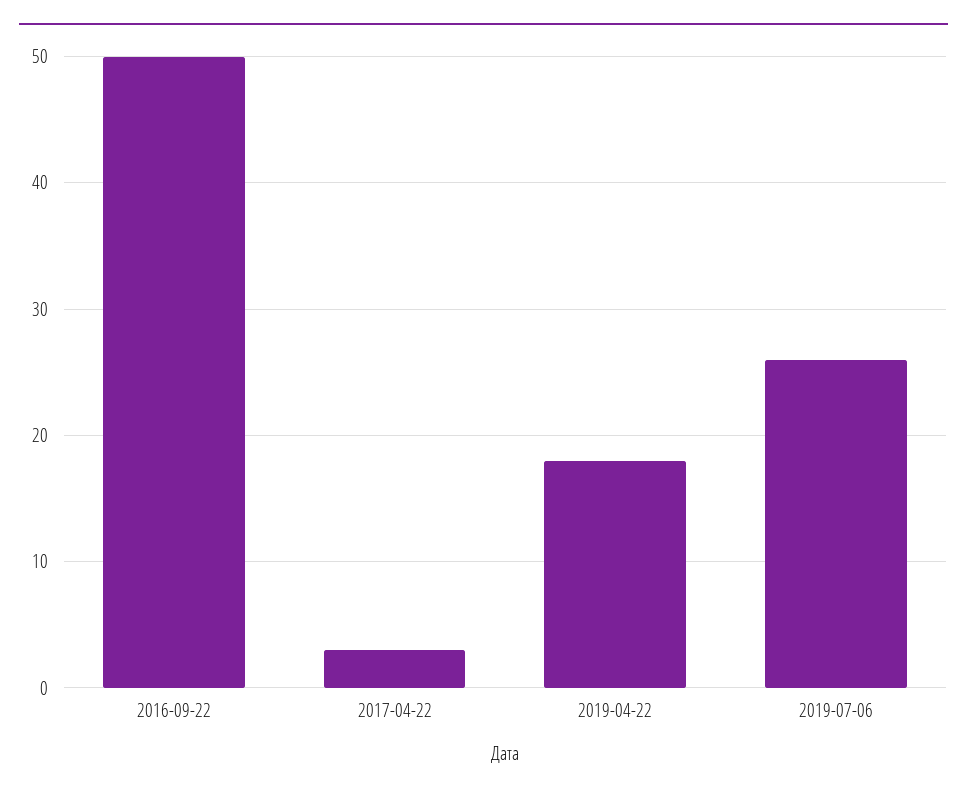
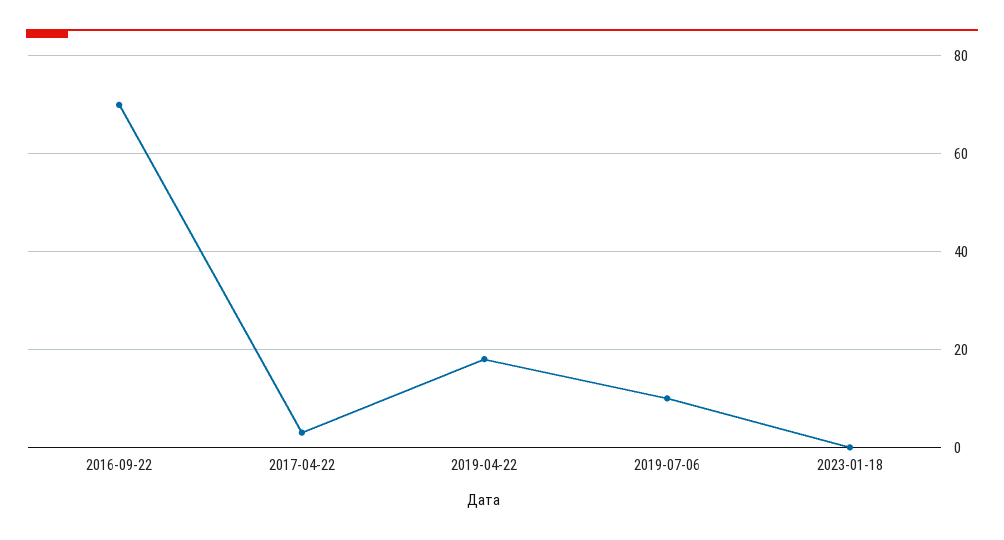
2016-09-22: 50 -> 70
2019-07-06: 26 -> 10
2023-01-18: none -> 0

